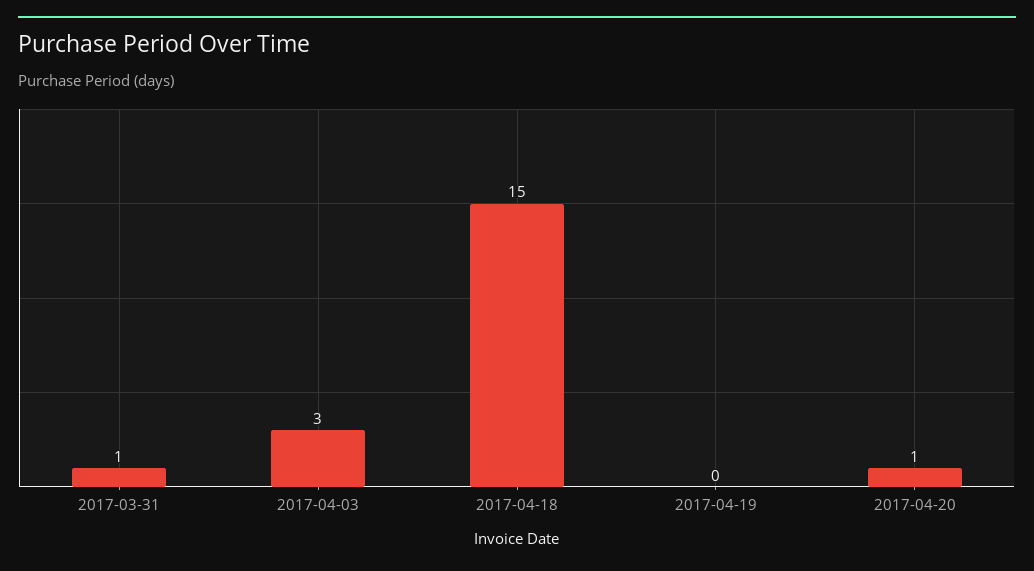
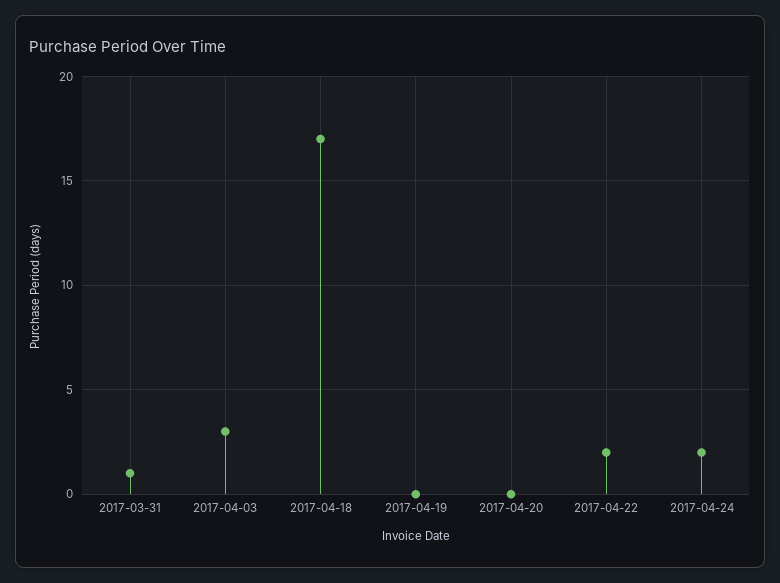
2017-04-18: 15 -> 17
2017-04-20: 1 -> 0
2017-04-22: none -> 2
2017-04-24: none -> 2

